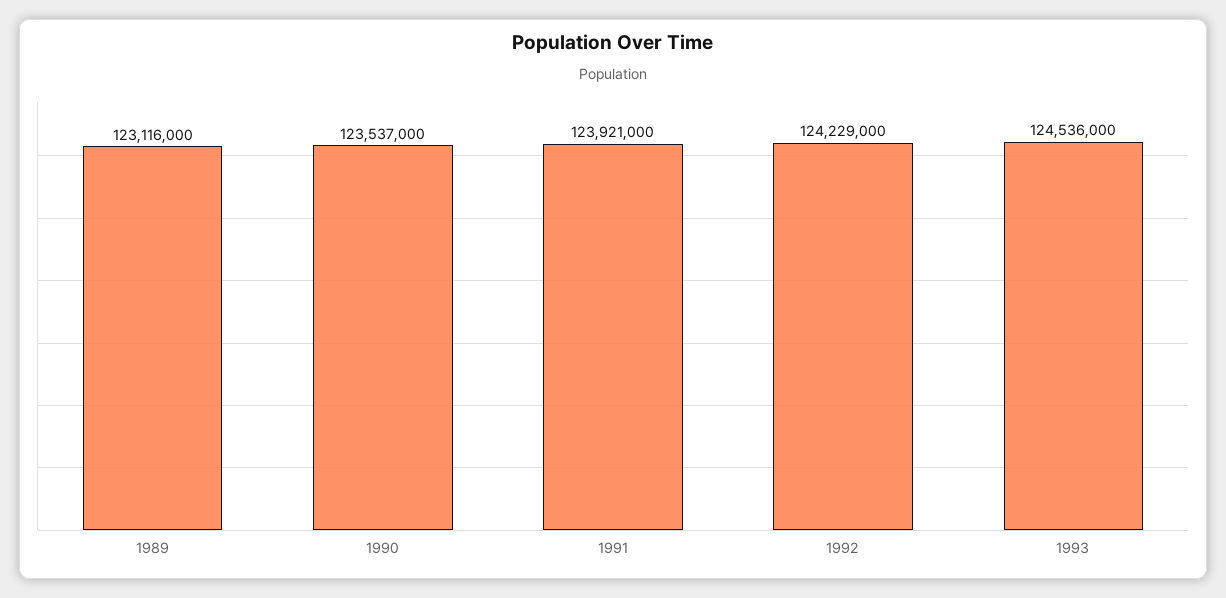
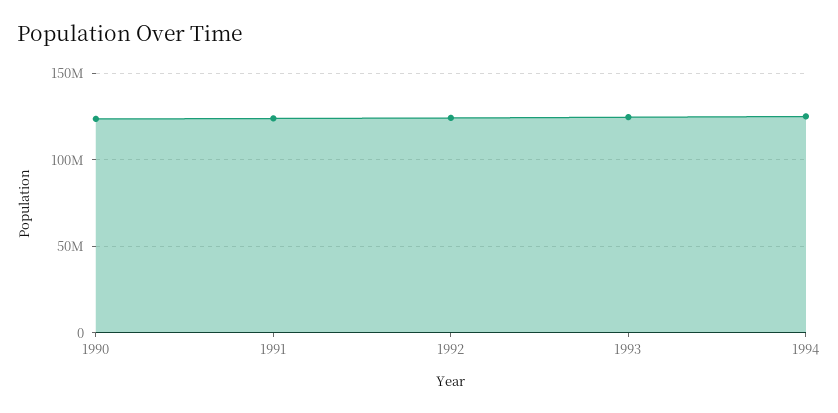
1989: 123116000 -> none
1994: none -> 125000000

